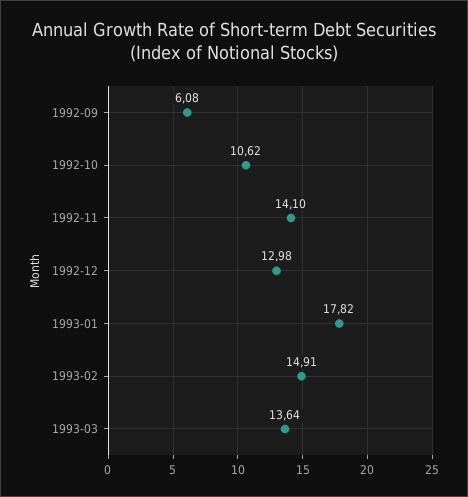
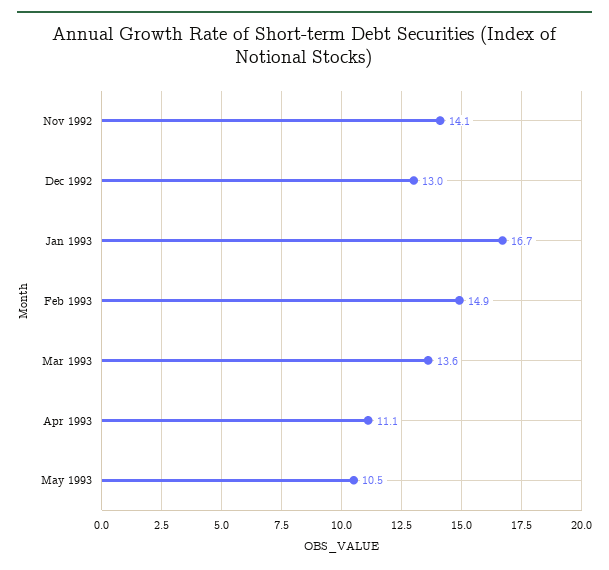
1992-09: 6.08 -> none
1992-10: 10.62 -> none
1993-01: 17.82 -> 16.7
Apr 1993: none -> 11.1
May 1993: none -> 10.5

